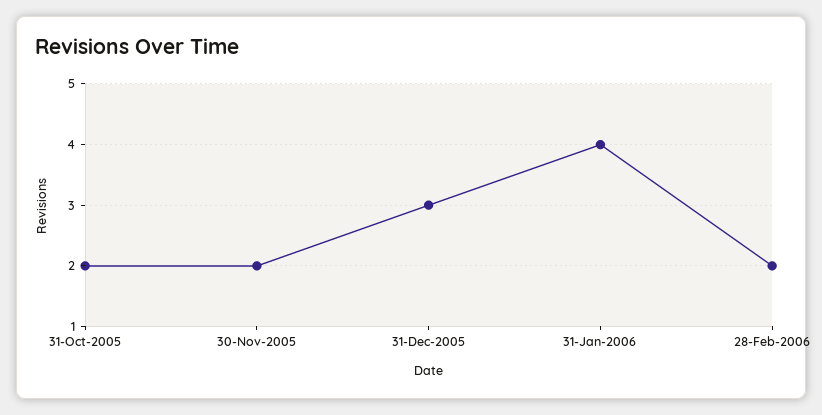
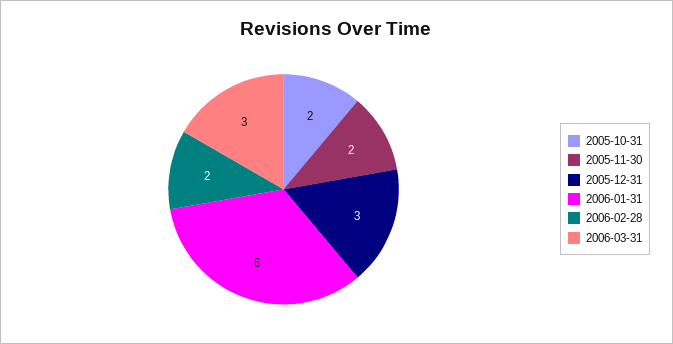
31-Jan-2006: 4 -> 6
2006-03-31: none -> 3

